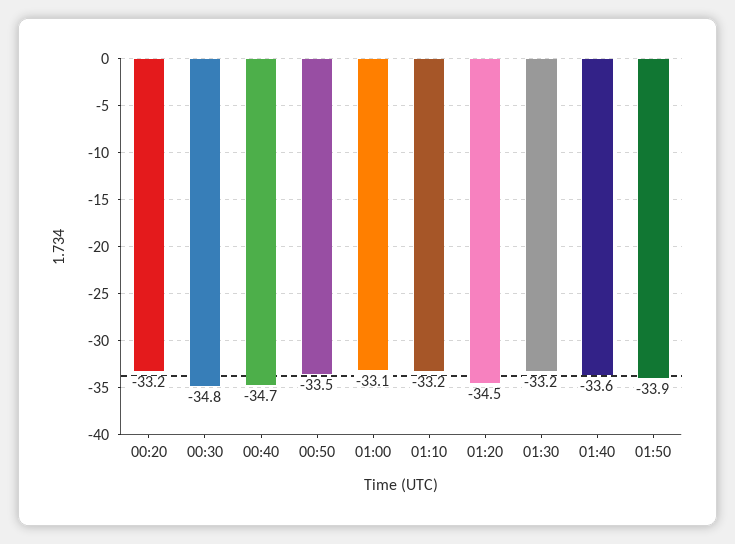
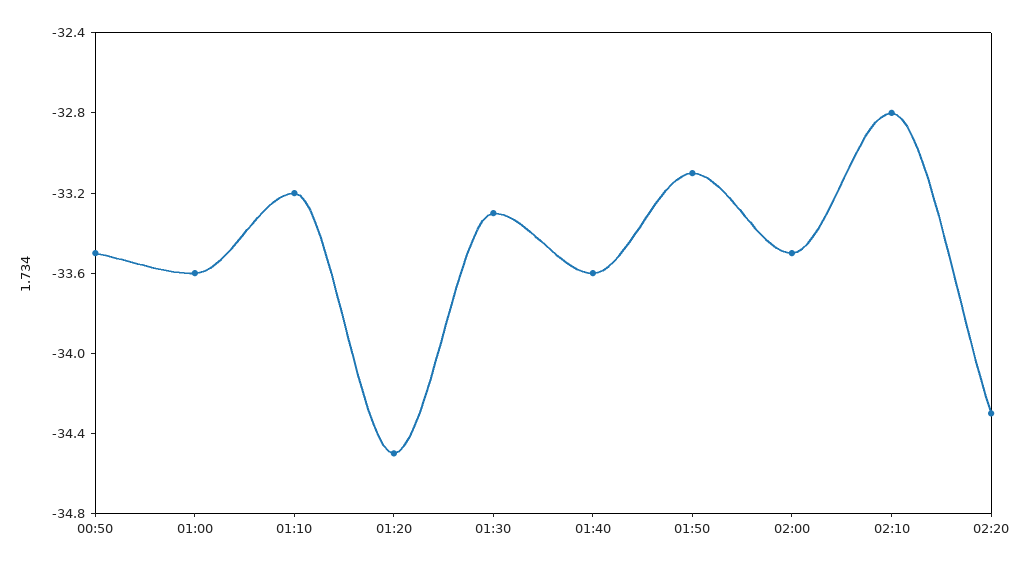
00:20: -33.2 -> none
00:30: -34.8 -> none
00:40: -34.7 -> none
01:00: -33.1 -> -33.6
01:30: -33.2 -> -33.3
01:50: -33.9 -> -33.1
02:00: none -> -33.5
02:10: none -> -32.8
02:20: none -> -34.3

